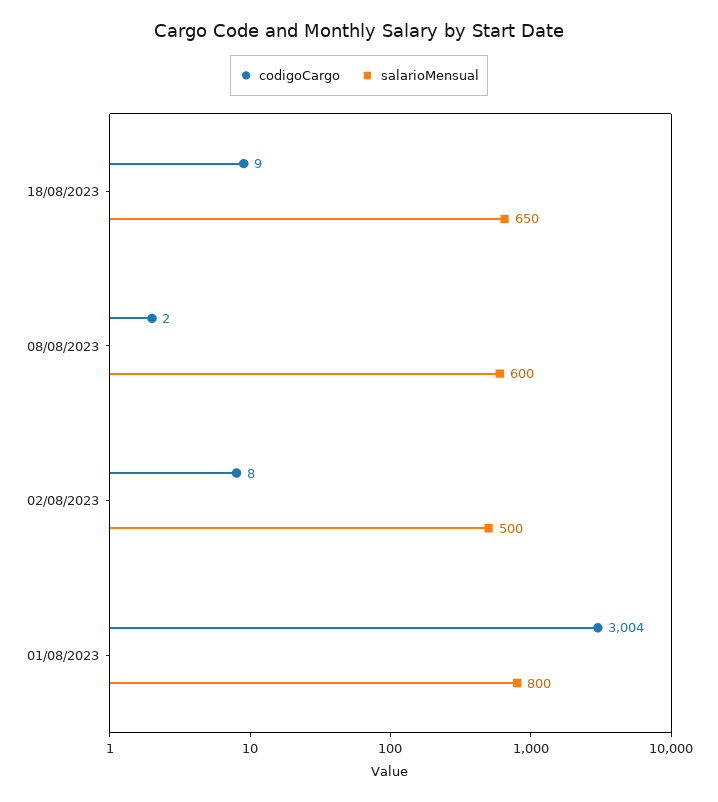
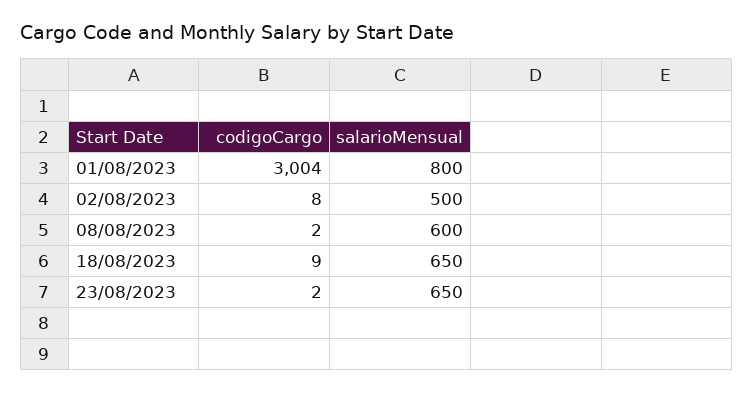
codigoCargo, 23/08/2023: none -> 2
salarioMensual, 23/08/2023: none -> 650

